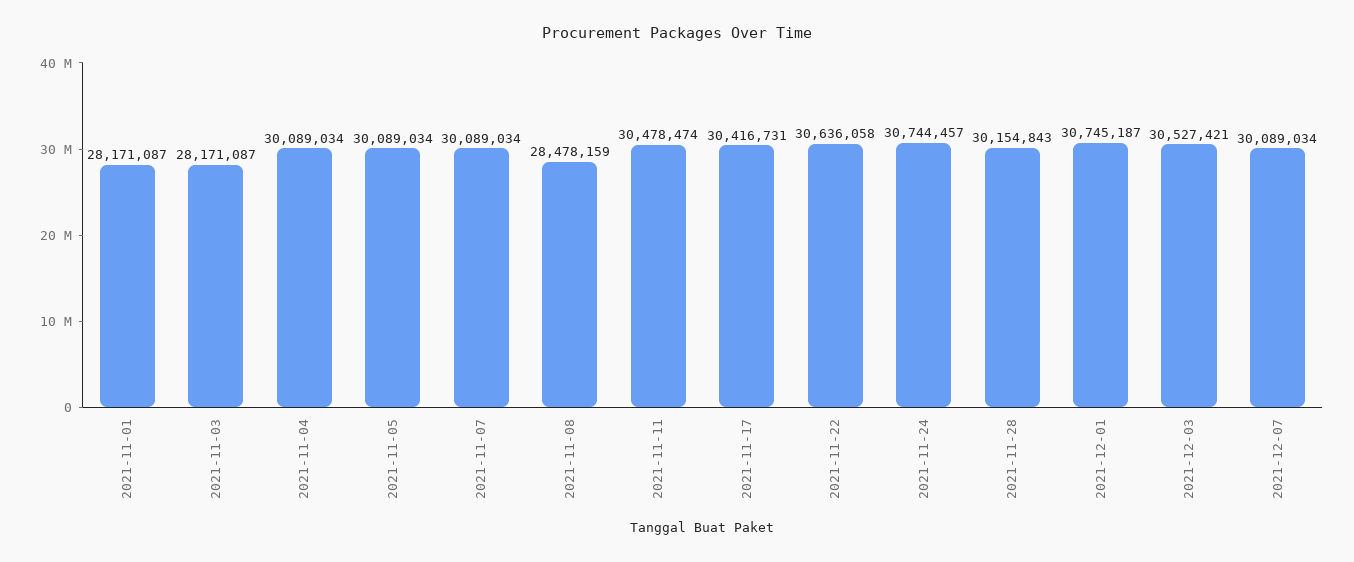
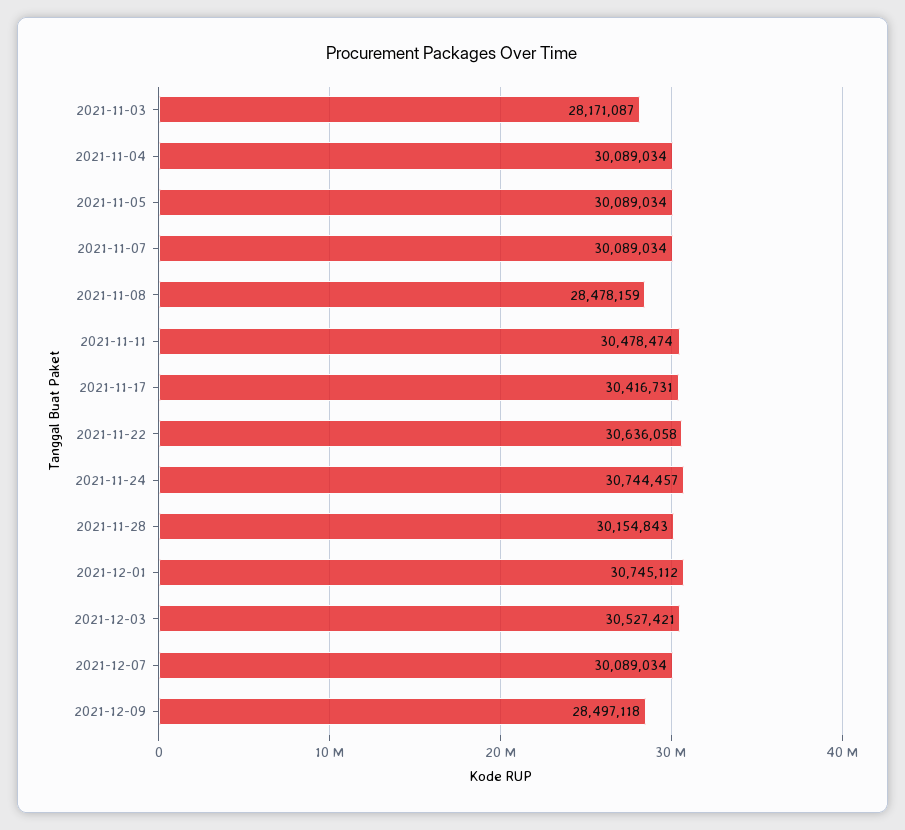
2021-11-01: 28171087 -> none
2021-12-01: 30745187 -> 30745112
2021-12-09: none -> 28497118

